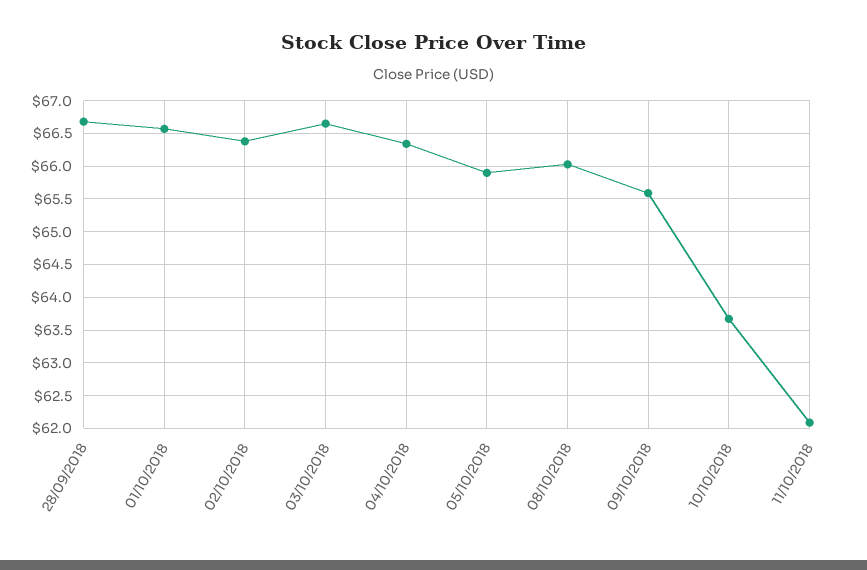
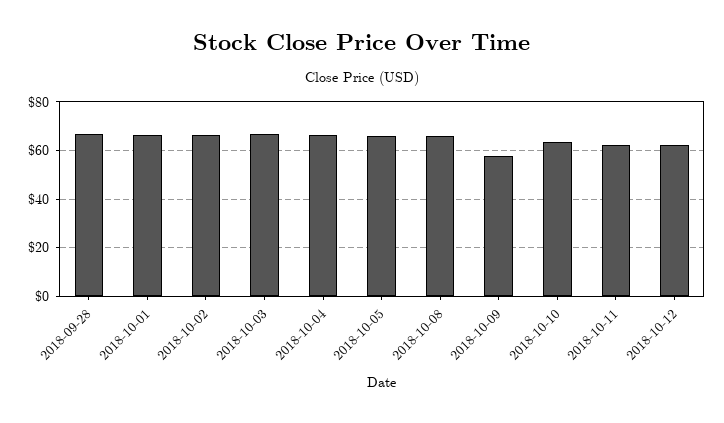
09/10/2018: 65.6 -> 57.5
2018-10-12: none -> 62.5

